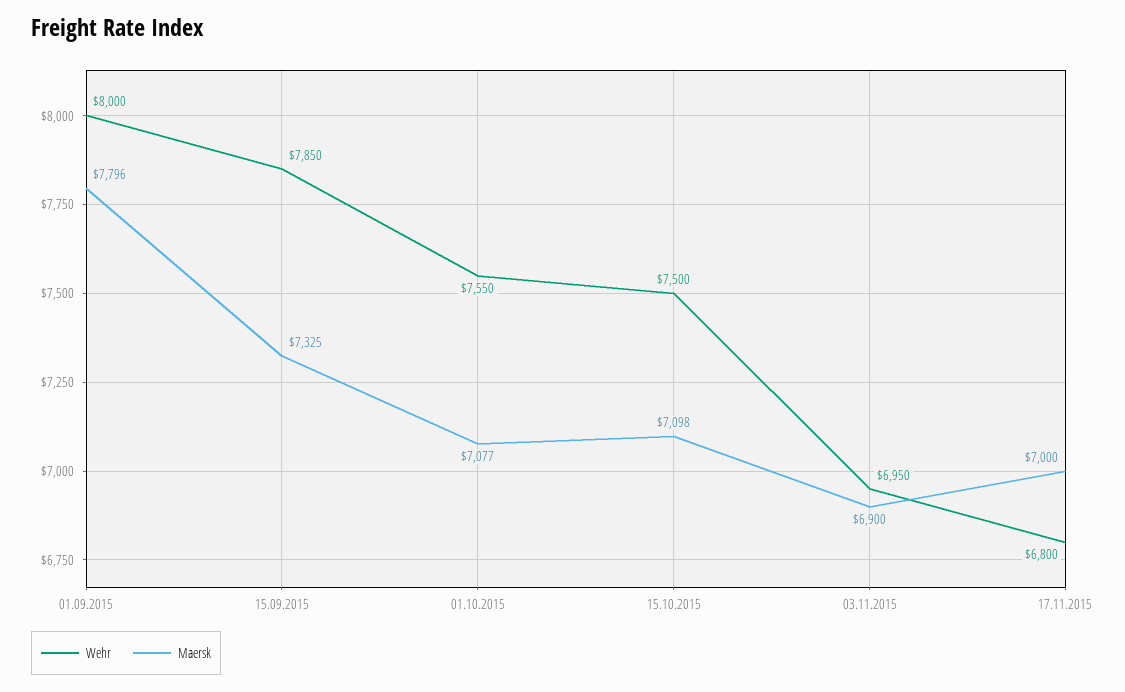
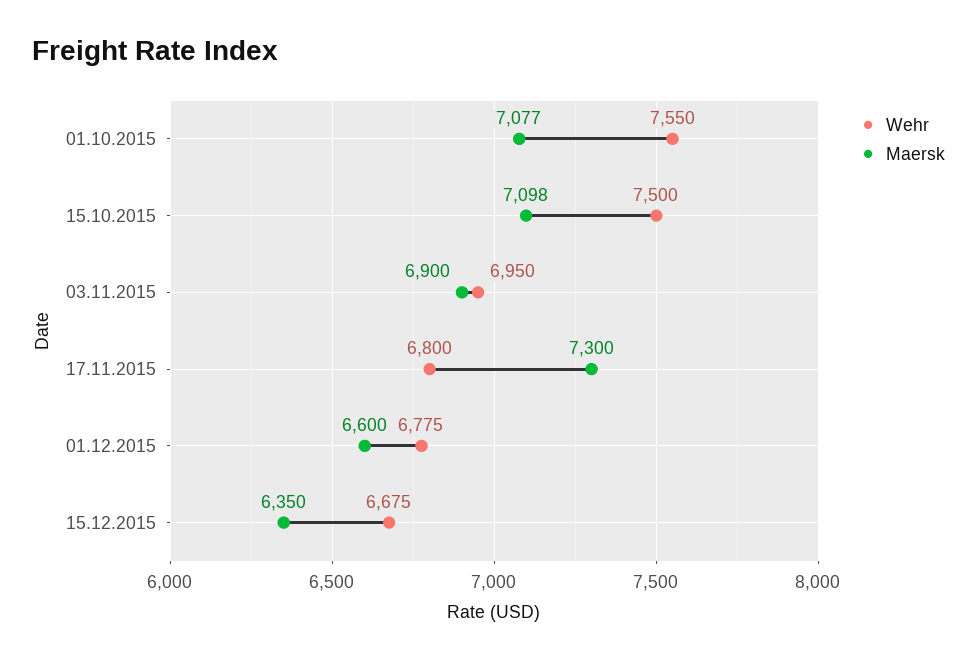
Wehr, 01.09.2015: 8000 -> none
Maersk, 01.09.2015: 7796 -> none
Wehr, 15.09.2015: 7850 -> none
Maersk, 15.09.2015: 7325 -> none
Maersk, 17.11.2015: 7000 -> 7300
Wehr, 01.12.2015: none -> 6775
Maersk, 01.12.2015: none -> 6600
Wehr, 15.12.2015: none -> 6675
Maersk, 15.12.2015: none -> 6350

